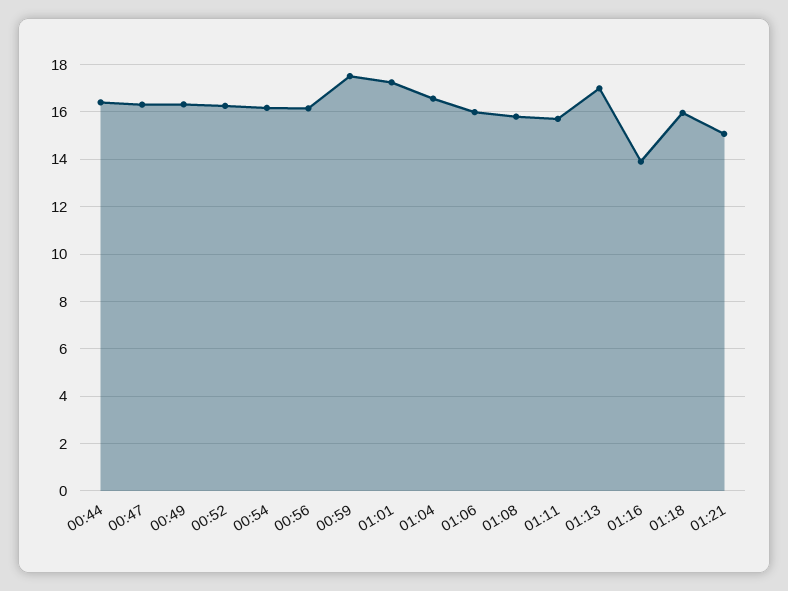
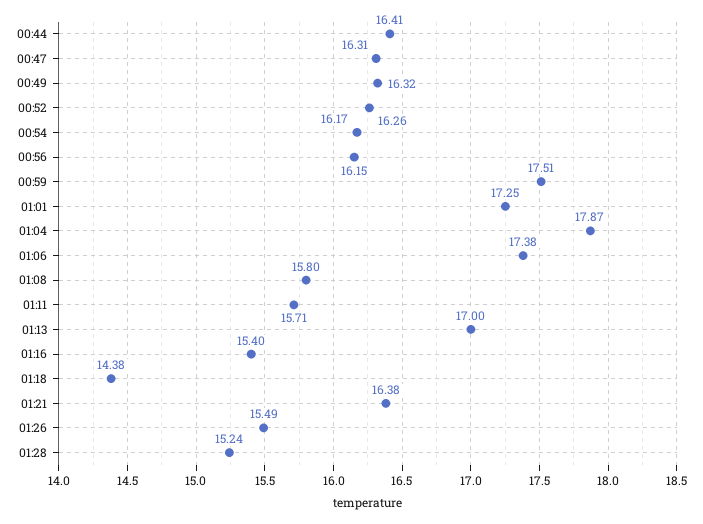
01:04: 16.5 -> 17.87
01:06: 16 -> 17.38
01:16: 14 -> 15.4
01:18: 16 -> 14.38
01:21: 15 -> 16.38
01:26: none -> 15.49
01:28: none -> 15.24

